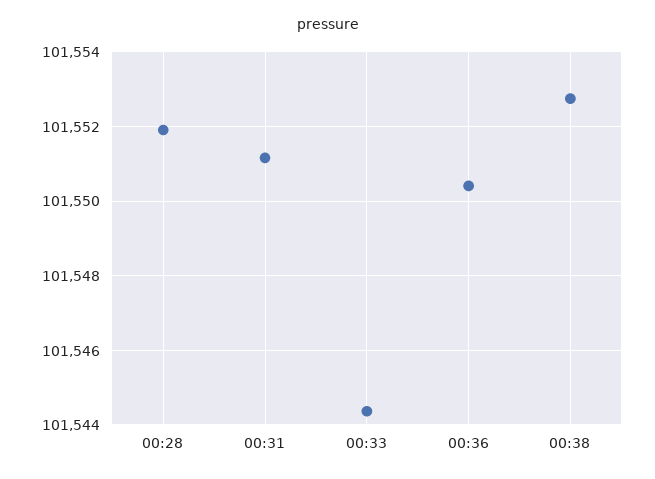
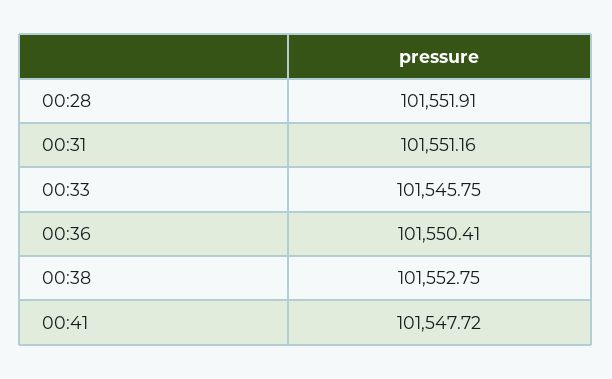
00:33: 101544.4 -> 101545.75
00:41: none -> 101547.72

